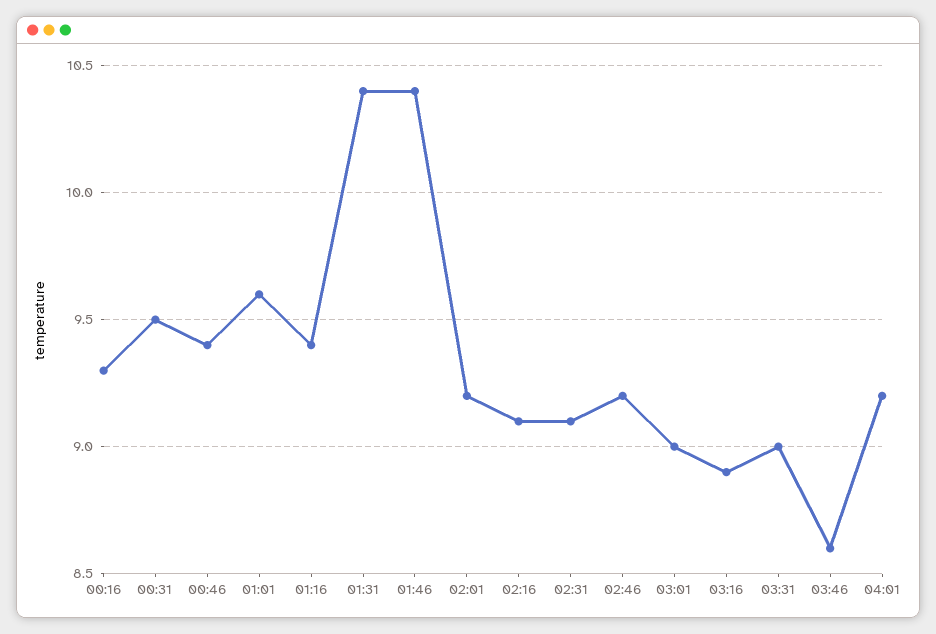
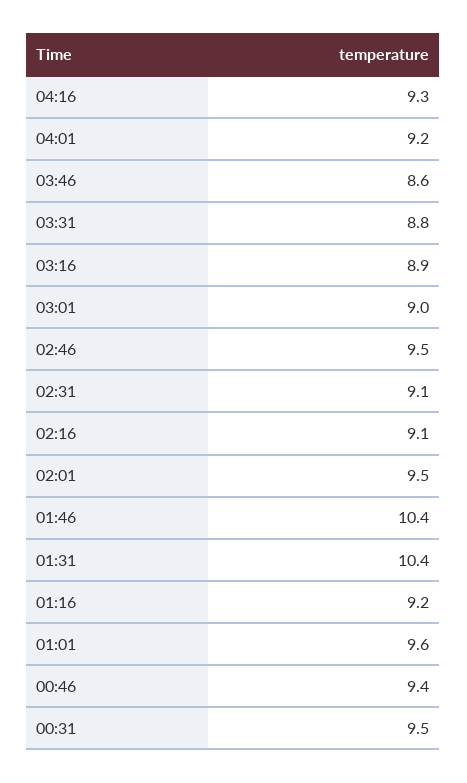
00:16: 9.3 -> none
01:16: 9.4 -> 9.2
02:01: 9.2 -> 9.5
02:46: 9.2 -> 9.5
03:31: 9 -> 8.8
04:16: none -> 9.3

